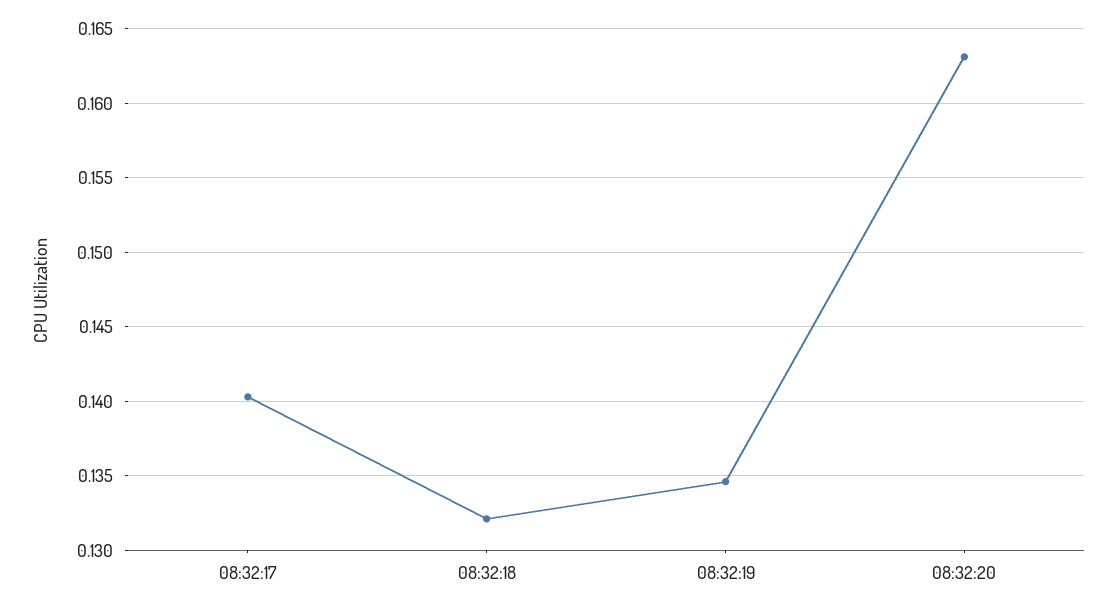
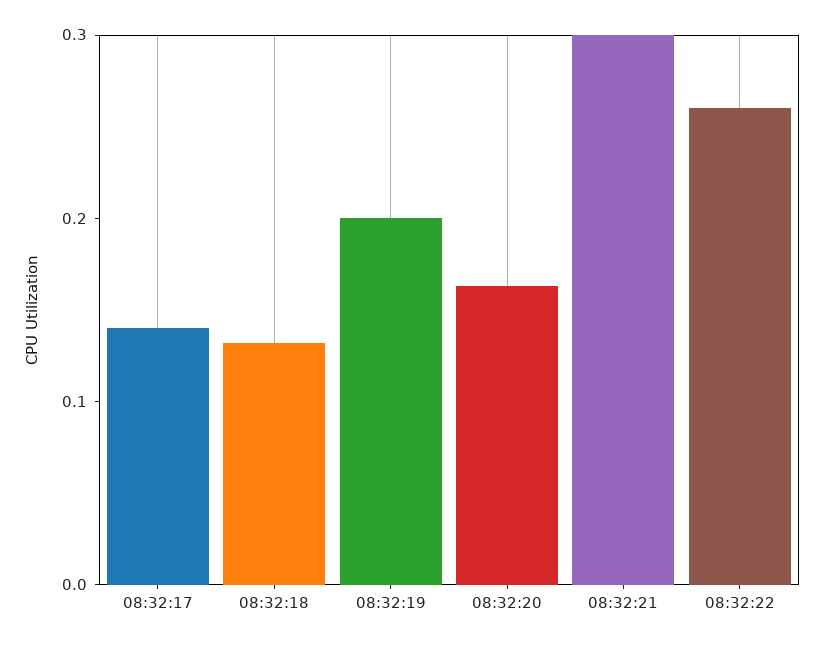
08:32:19: 0.1345 -> 0.2
08:32:21: none -> 0.3
08:32:22: none -> 0.26

